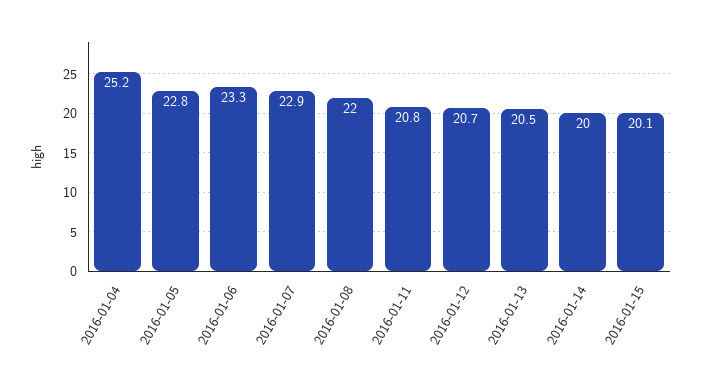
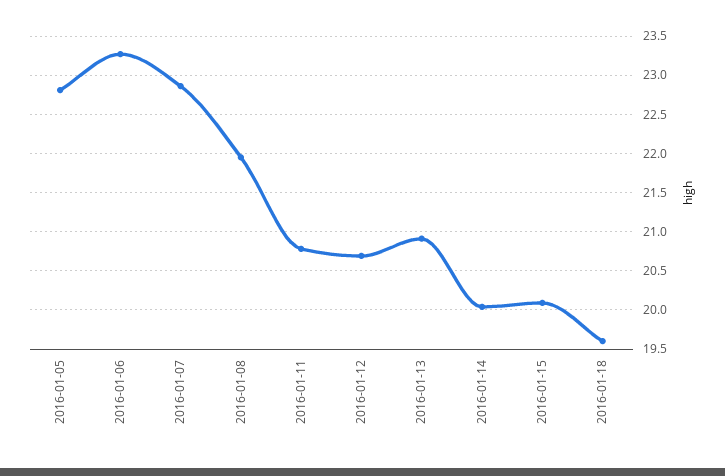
2016-01-04: 25.2 -> none
2016-01-13: 20.5 -> 20.9
2016-01-18: none -> 19.6

